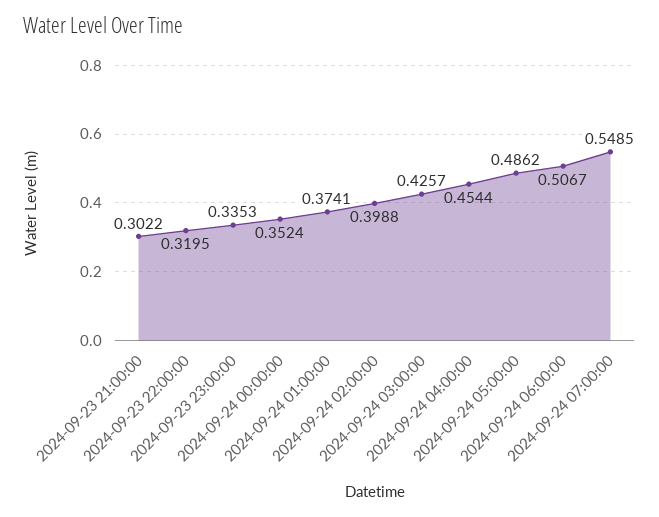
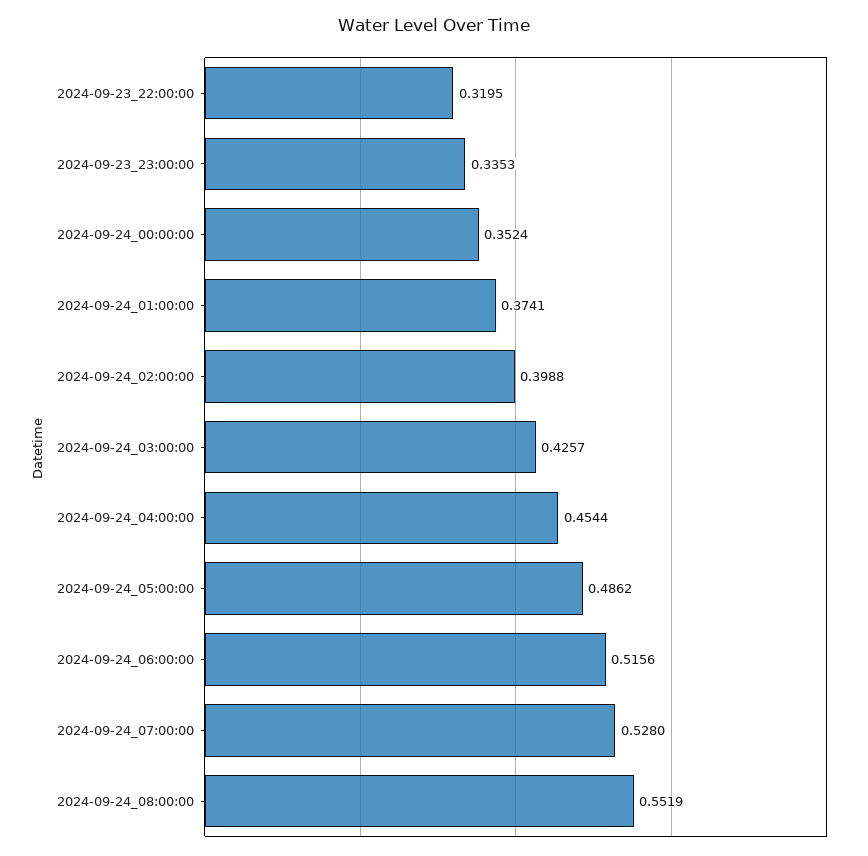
2024-09-23 21:00:00: 0.3022 -> none
2024-09-24 06:00:00: 0.5067 -> 0.5156
2024-09-24 07:00:00: 0.5485 -> 0.528
2024-09-24_08:00:00: none -> 0.5519

